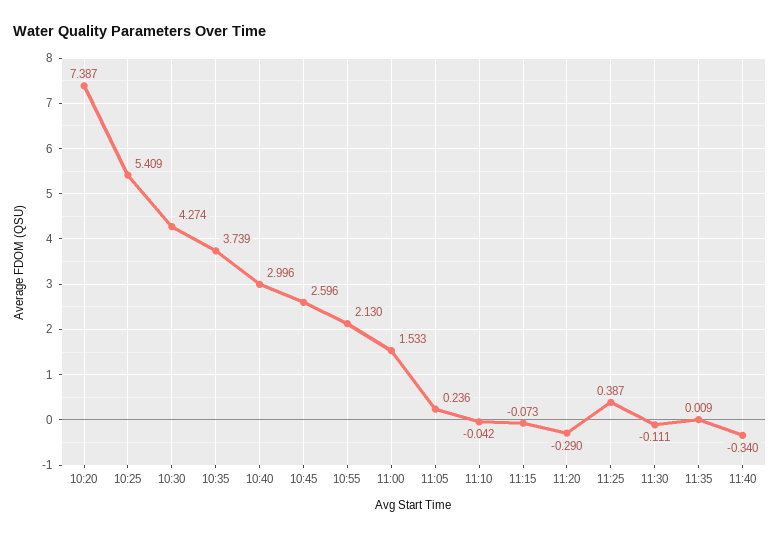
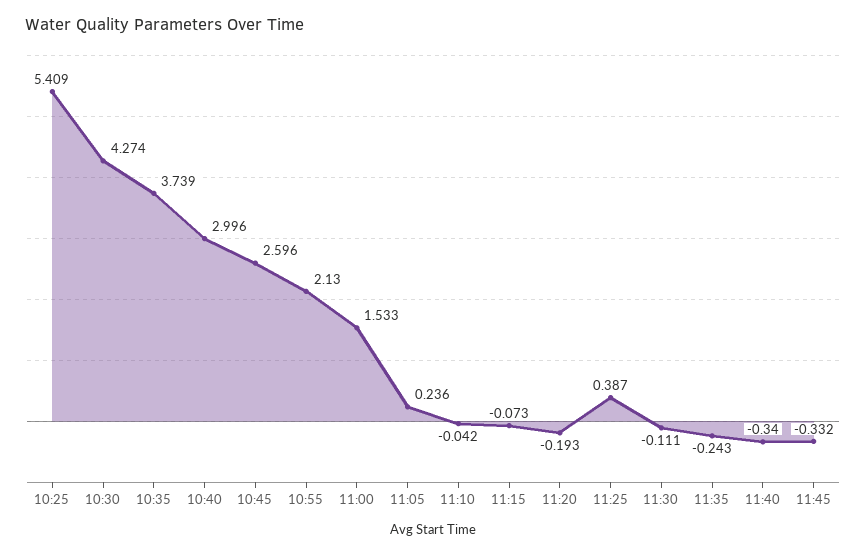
10:20: 7.387 -> none
11:20: -0.29 -> -0.193
11:35: 0.009 -> -0.243
11:45: none -> -0.332

